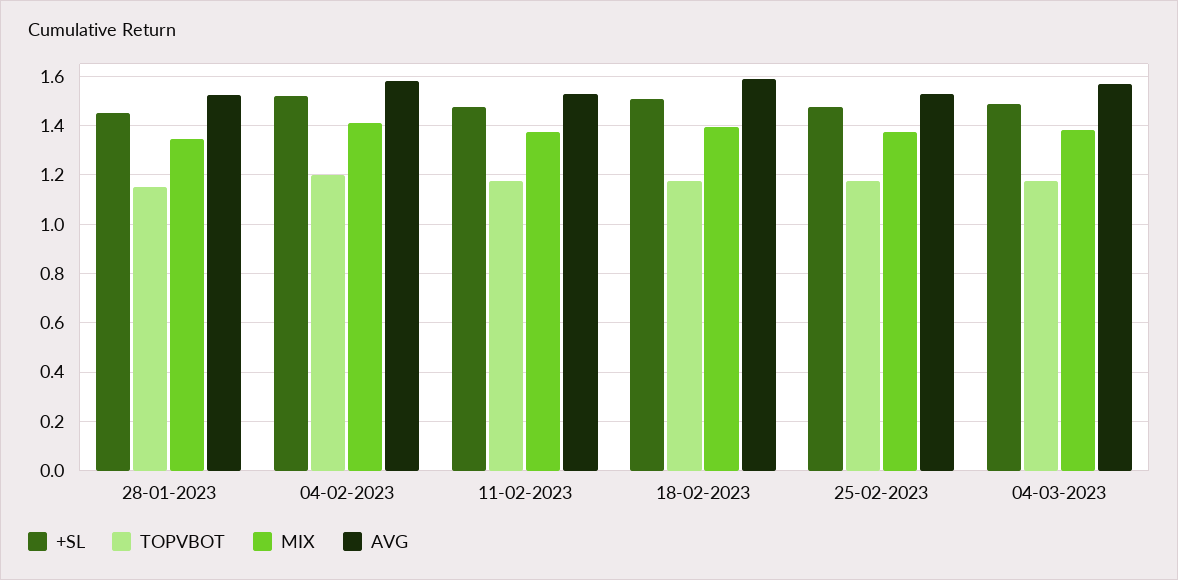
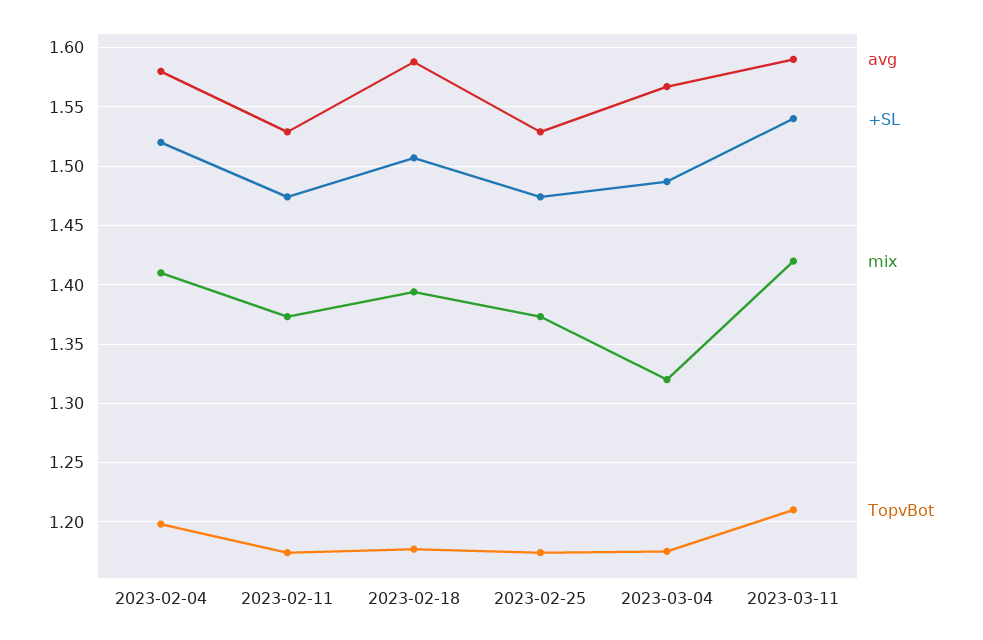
+SL, 28-01-2023: 1.45 -> none
TOPVBOT, 28-01-2023: 1.15 -> none
MIX, 28-01-2023: 1.35 -> none
AVG, 28-01-2023: 1.525 -> none
MIX, 04-03-2023: 1.375 -> 1.32
AVG, 2023-03-11: none -> 1.59
+SL, 2023-03-11: none -> 1.54
MIX, 2023-03-11: none -> 1.42
TOPVBOT, 2023-03-11: none -> 1.21

